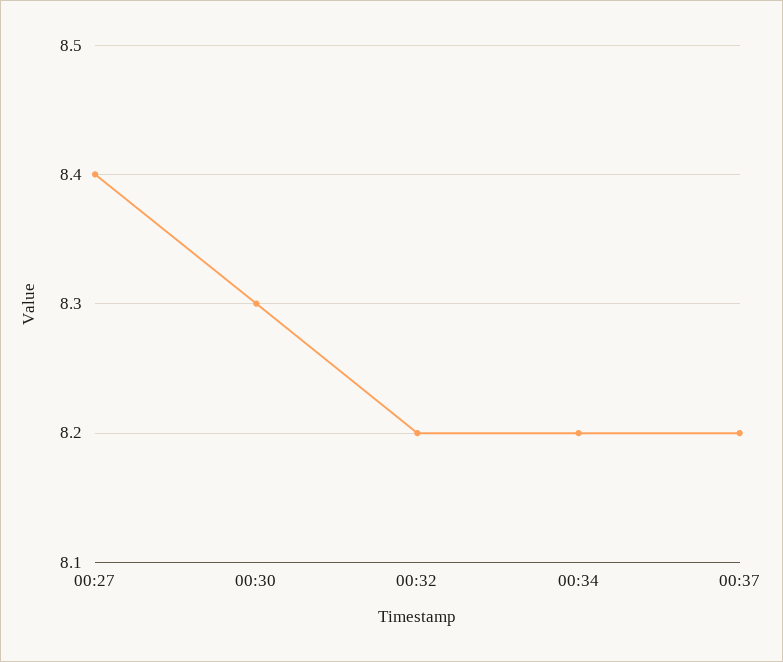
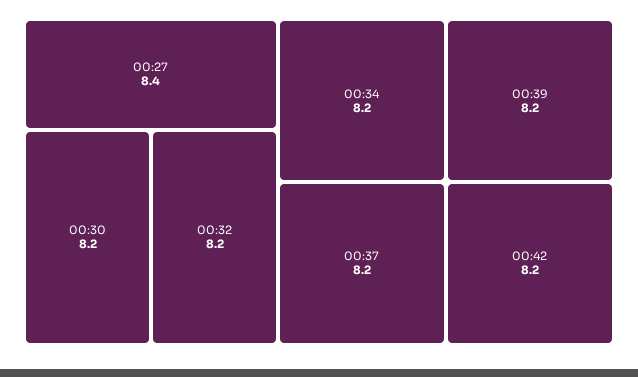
00:30: 8.3 -> 8.2
00:39: none -> 8.2
00:42: none -> 8.2

